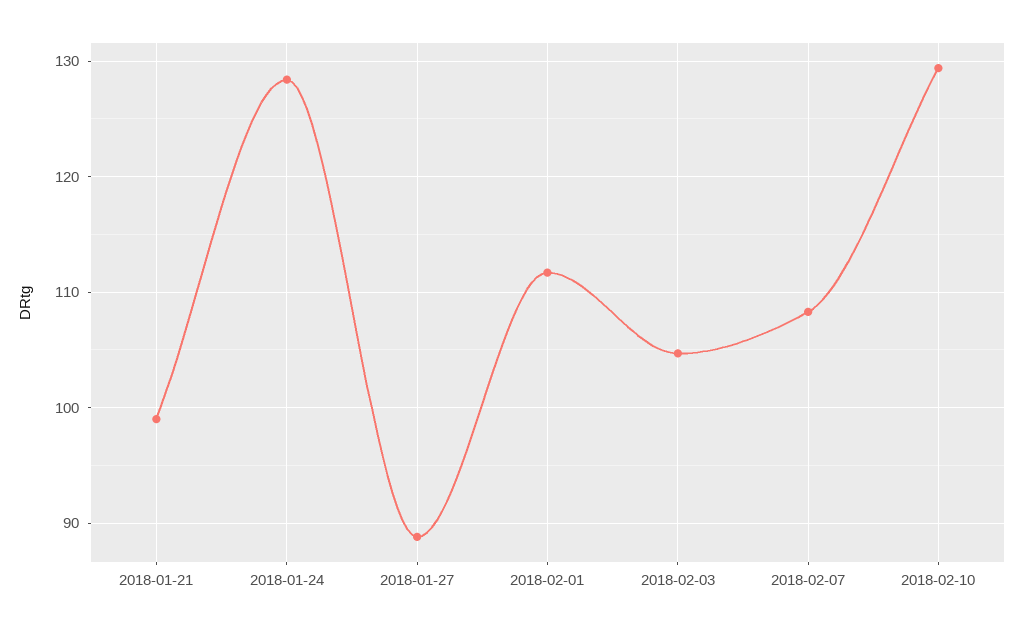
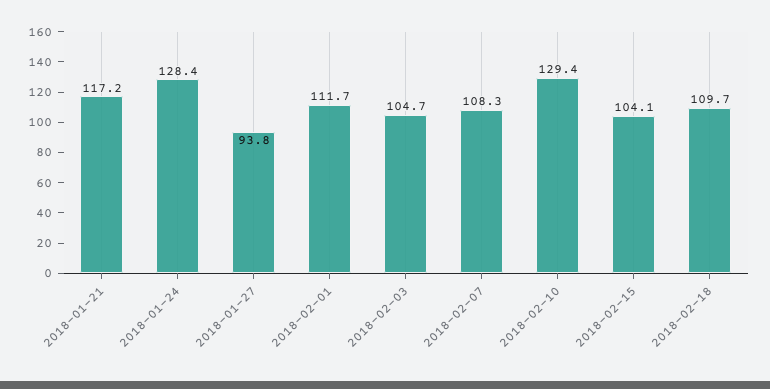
2018-01-21: 99 -> 117.2
2018-01-27: 89 -> 93.8
2018-02-15: none -> 104.1
2018-02-18: none -> 109.7

